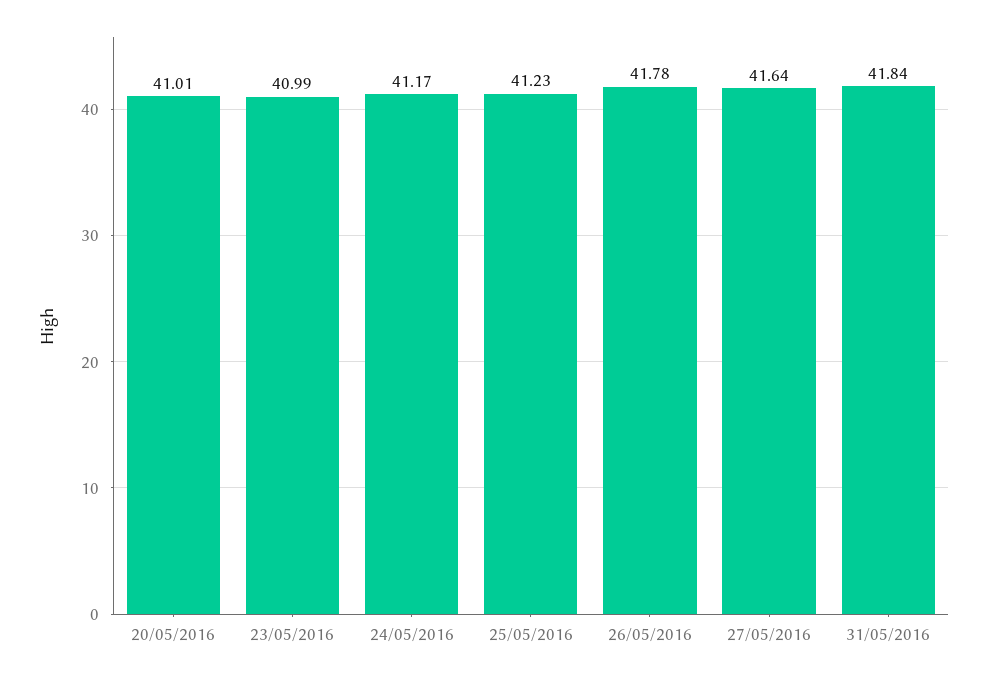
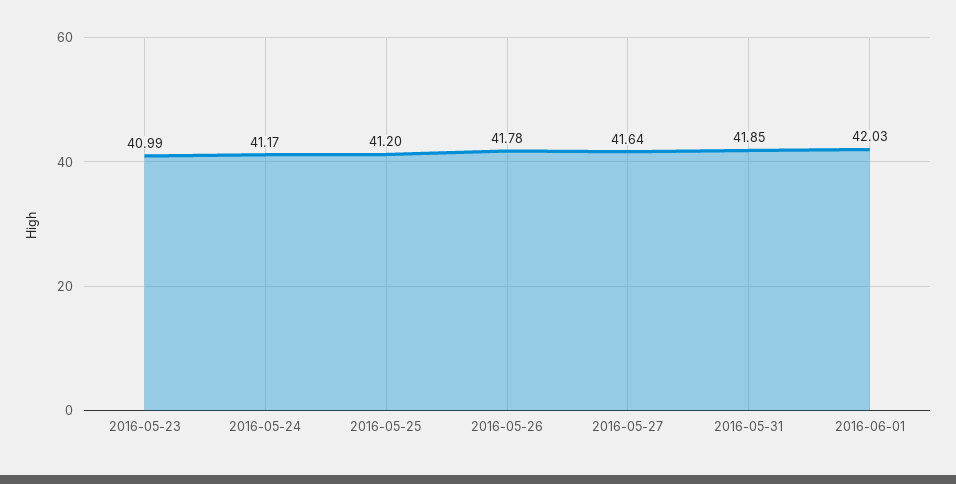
20/05/2016: 41.01 -> none
25/05/2016: 41.23 -> 41.2
31/05/2016: 41.84 -> 41.85
2016-06-01: none -> 42.03

